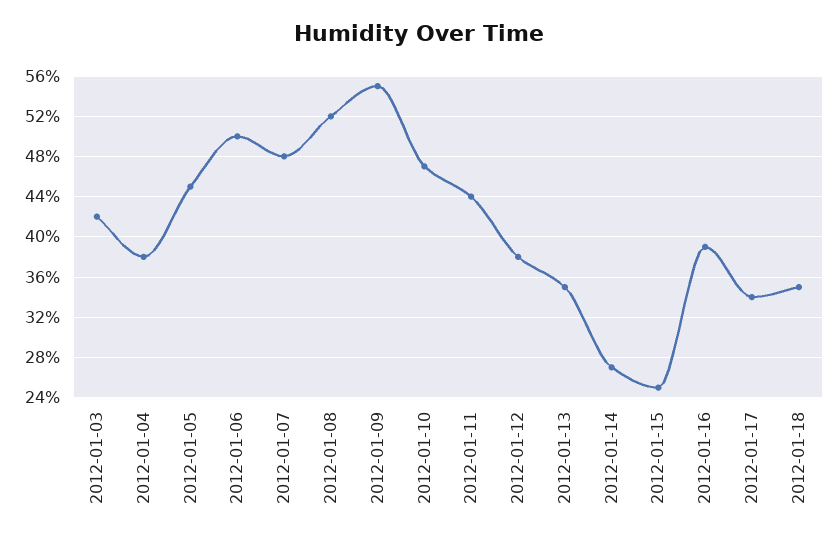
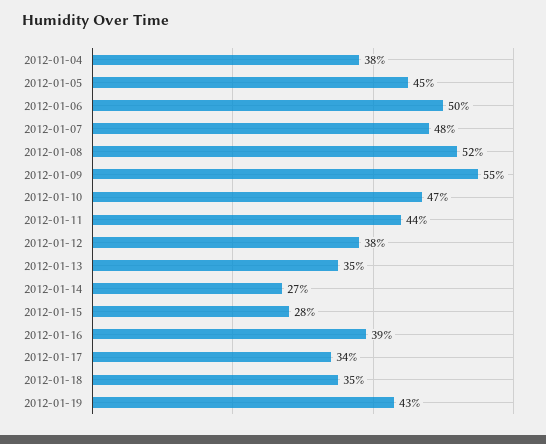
2012-01-03: 42 -> none
2012-01-15: 25 -> 28
2012-01-19: none -> 43

